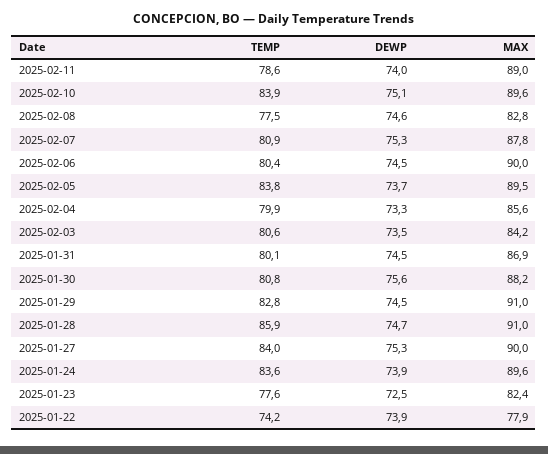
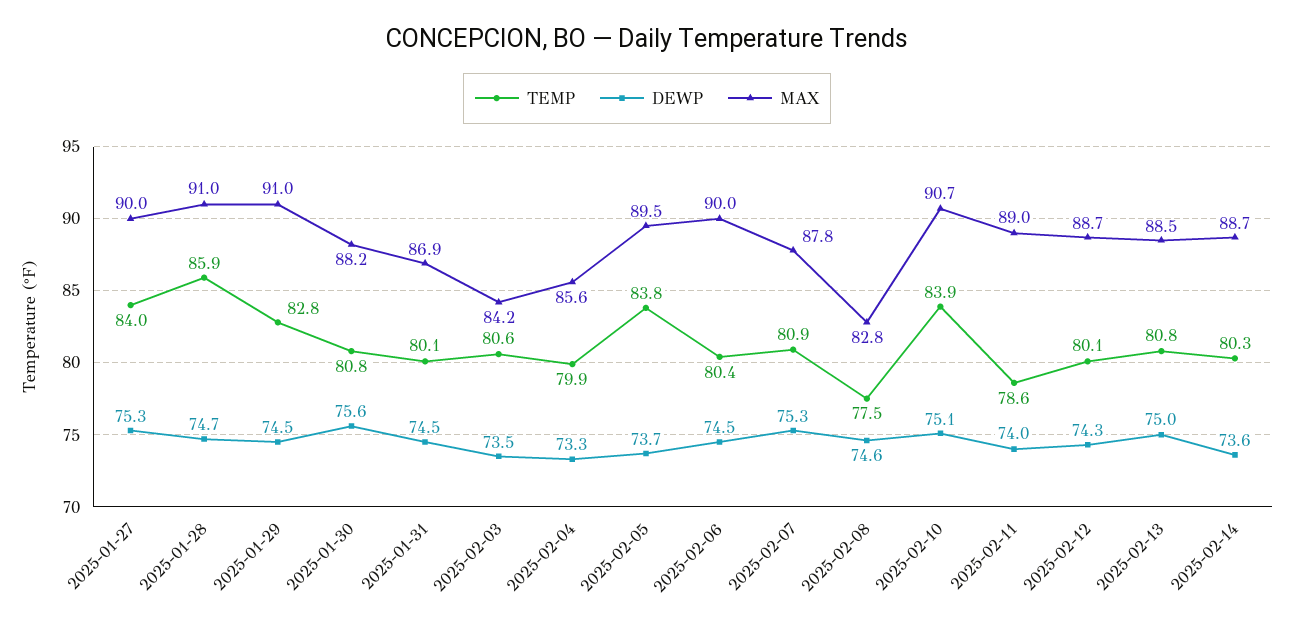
MAX, 2025-02-10: 89.6 -> 90.7
TEMP, 2025-01-24: 83.6 -> none
DEWP, 2025-01-24: 73.9 -> none
MAX, 2025-01-24: 89.6 -> none
TEMP, 2025-01-23: 77.6 -> none
DEWP, 2025-01-23: 72.5 -> none
MAX, 2025-01-23: 82.4 -> none
TEMP, 2025-01-22: 74.2 -> none
DEWP, 2025-01-22: 73.9 -> none
MAX, 2025-01-22: 77.9 -> none
TEMP, 2025-02-12: none -> 80.1
DEWP, 2025-02-12: none -> 74.3
MAX, 2025-02-12: none -> 88.7
TEMP, 2025-02-13: none -> 80.8
DEWP, 2025-02-13: none -> 75
MAX, 2025-02-13: none -> 88.5
TEMP, 2025-02-14: none -> 80.3
DEWP, 2025-02-14: none -> 73.6
MAX, 2025-02-14: none -> 88.7

